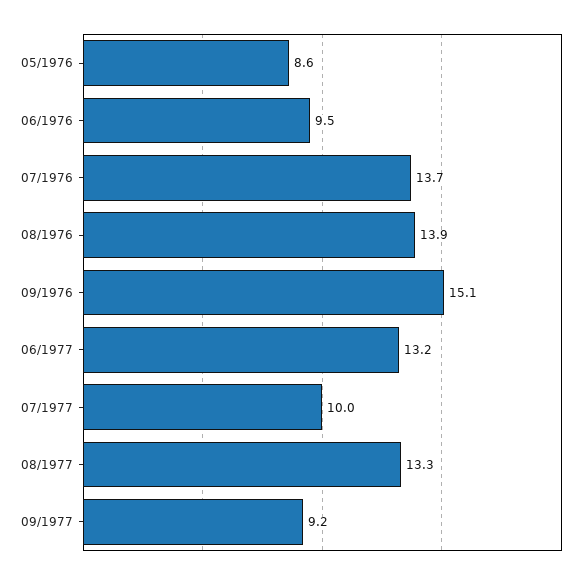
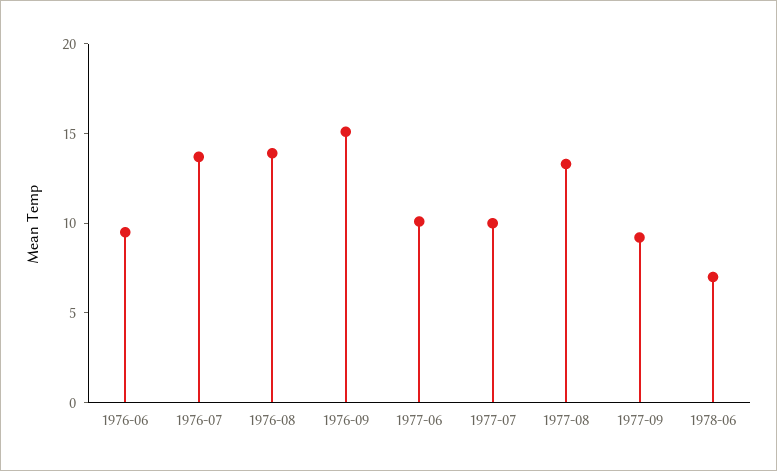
05/1976: 8.6 -> none
06/1977: 13.2 -> 10
1978-06: none -> 7

